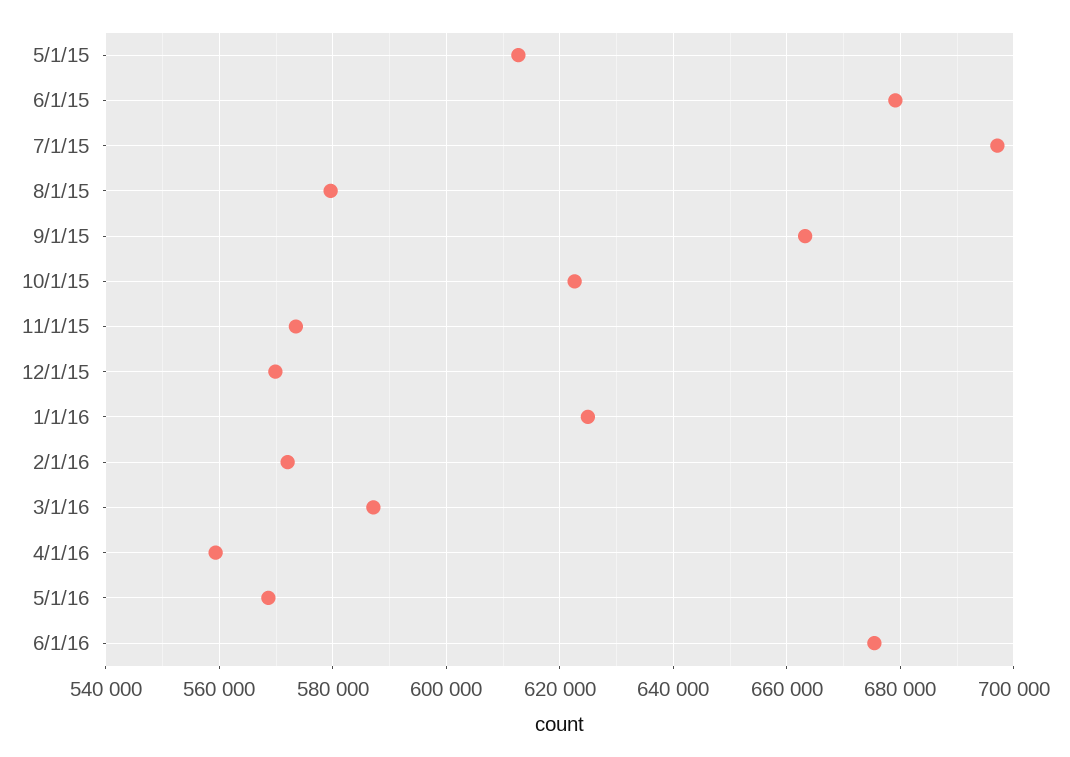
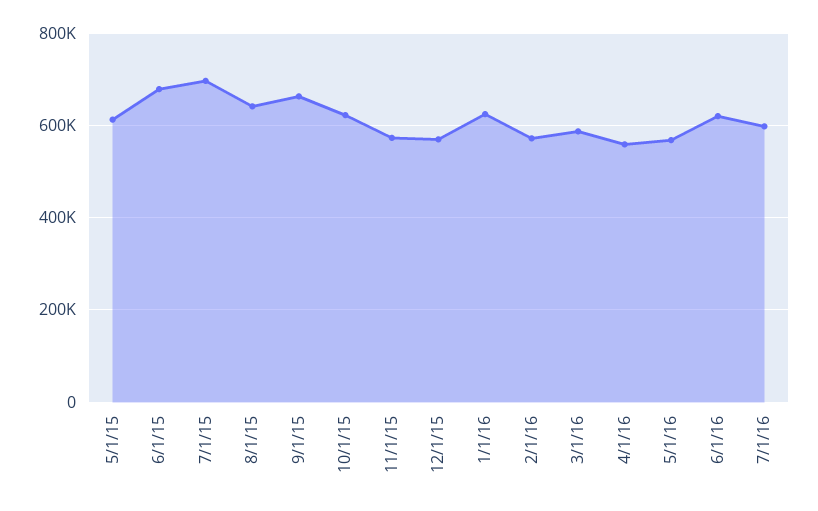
8/1/15: 580000 -> 640000
6/1/16: 676000 -> 620000
7/1/16: none -> 600000

